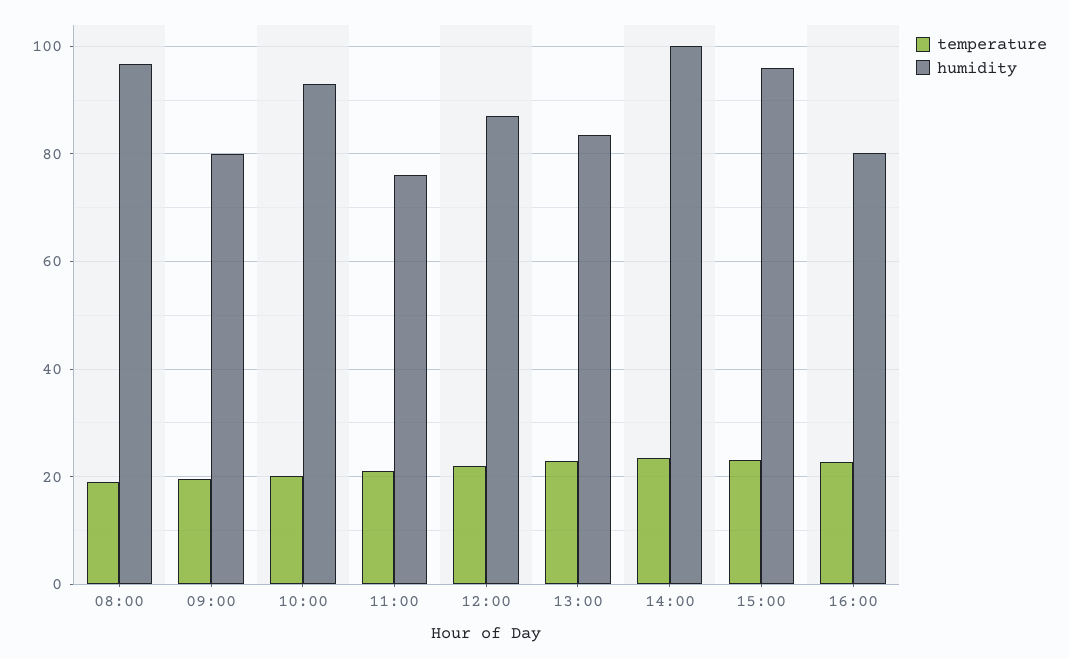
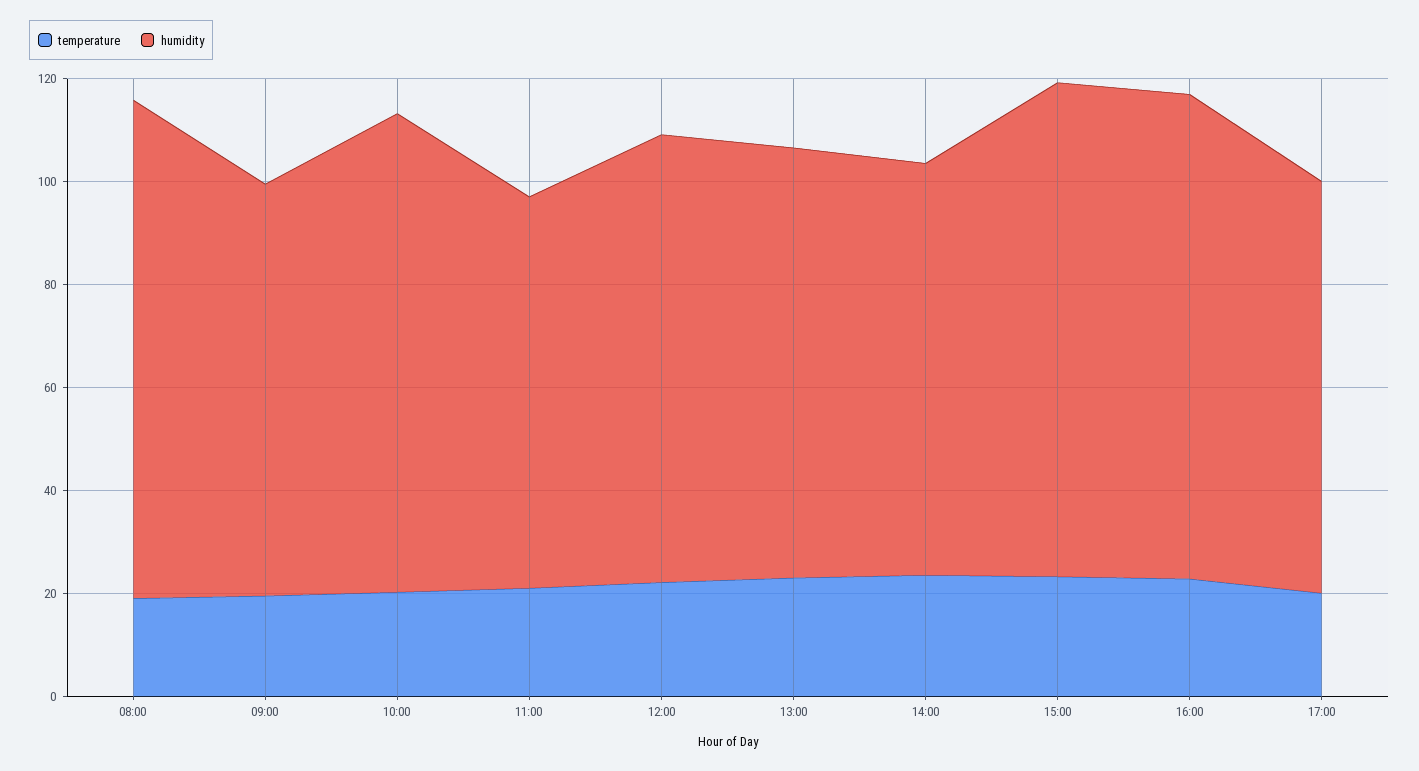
humidity, 14:00: 100 -> 80
humidity, 16:00: 80 -> 95
temperature, 17:00: none -> 20
humidity, 17:00: none -> 80

